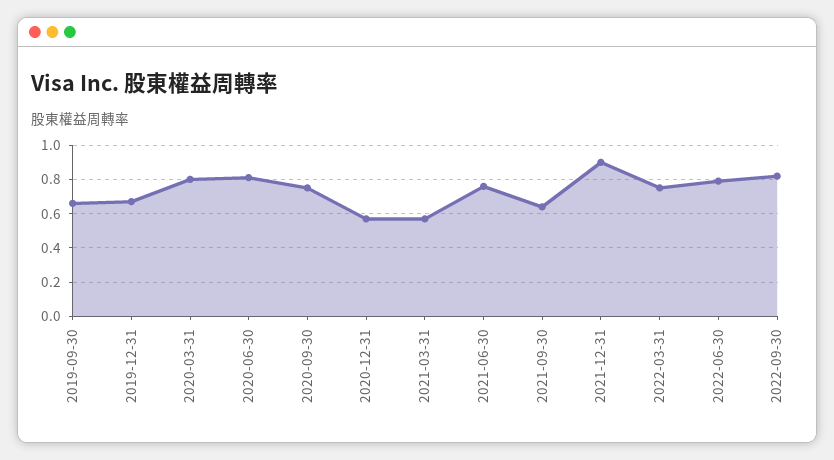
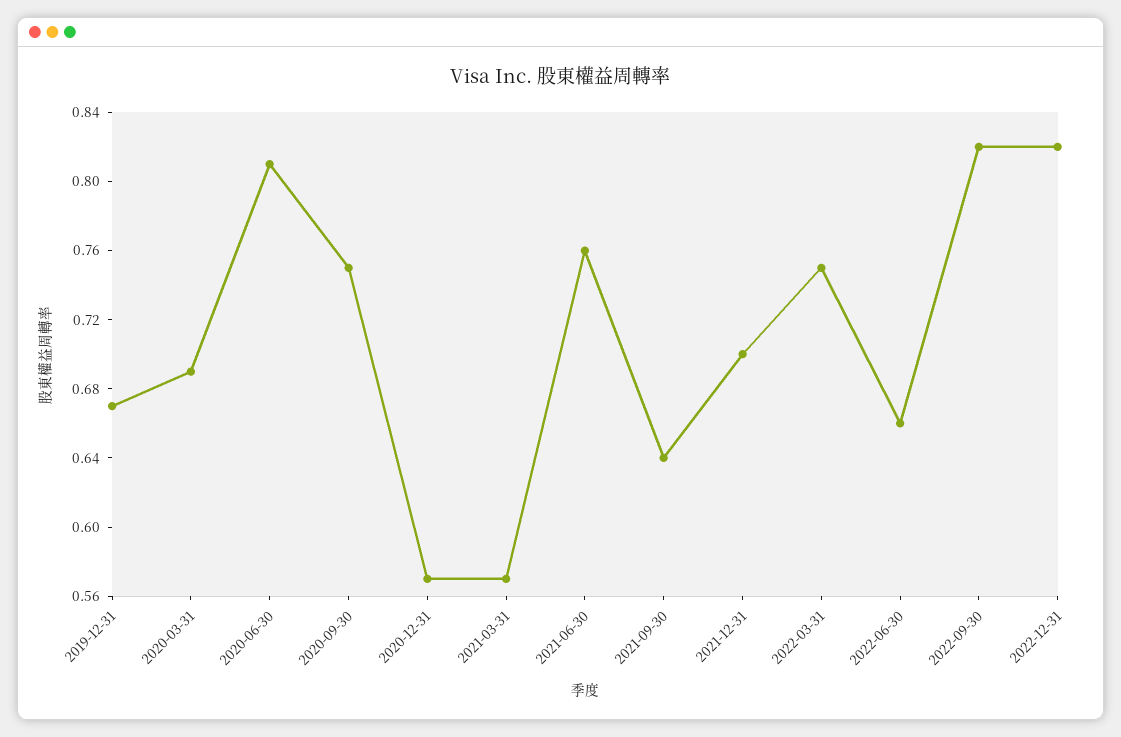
2019-09-30: 0.65 -> none
2020-03-31: 0.8 -> 0.69
2021-12-31: 0.9 -> 0.7
2022-06-30: 0.8 -> 0.66
2022-12-31: none -> 0.82

